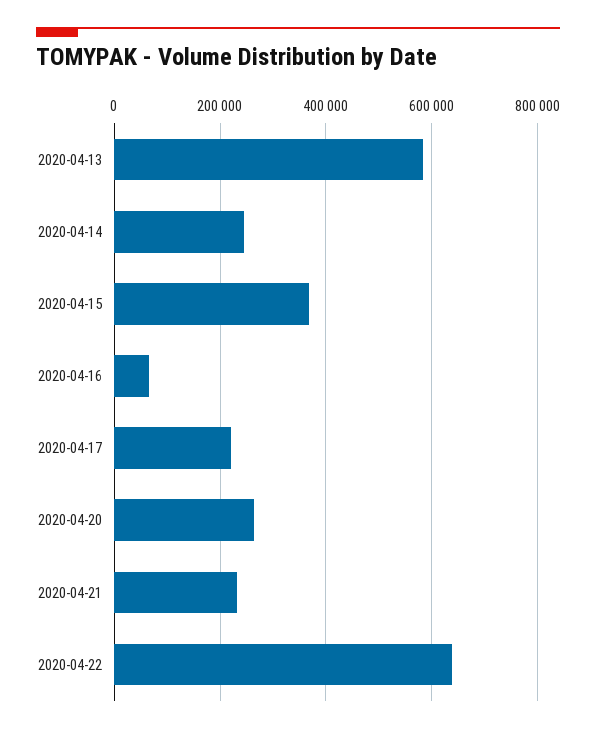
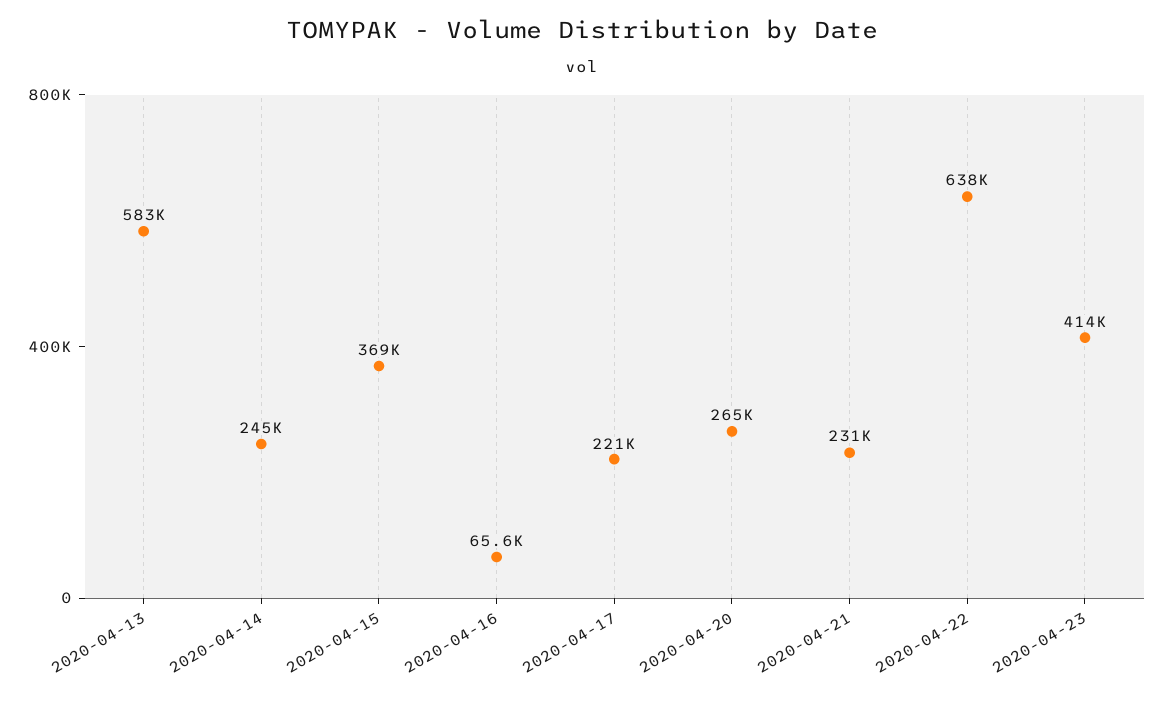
2020-04-23: none -> 414000

